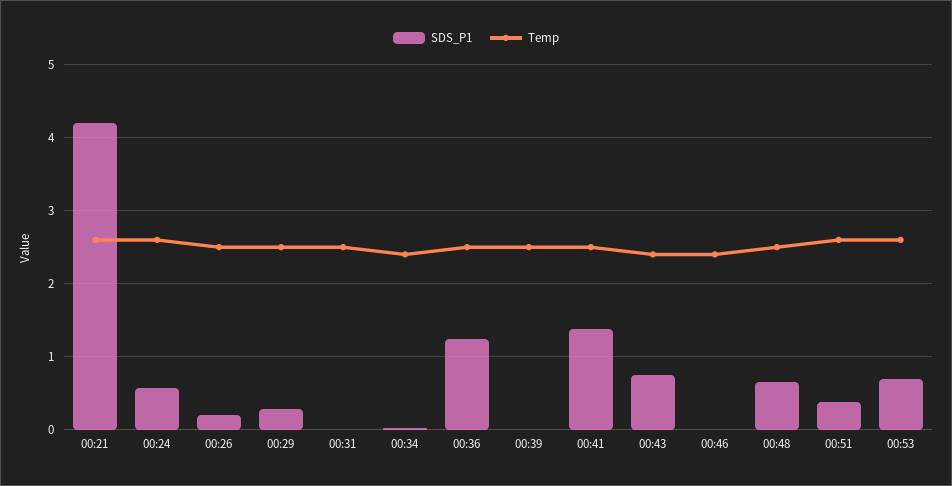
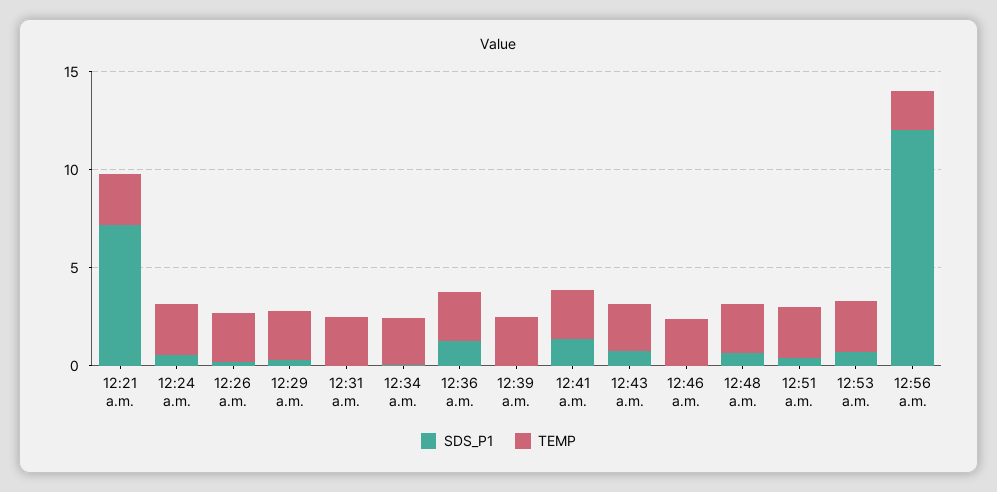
SDS_P1, 00:21: 4.2 -> 7
SDS_P1, 12:56 a.m.: none -> 12
Temp, 12:56 a.m.: none -> 2

